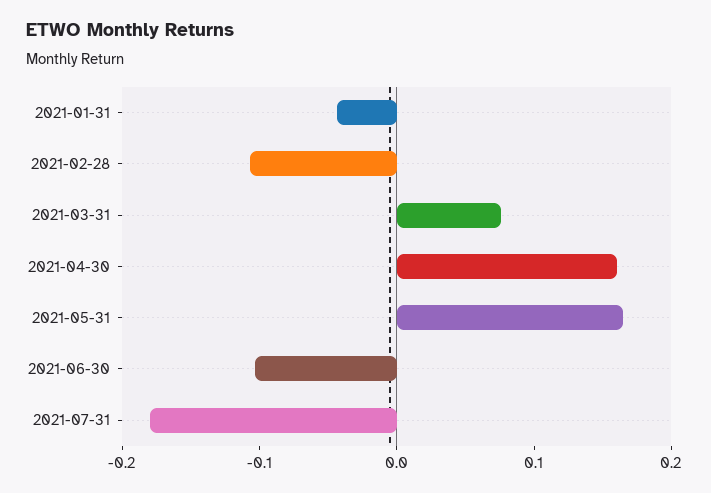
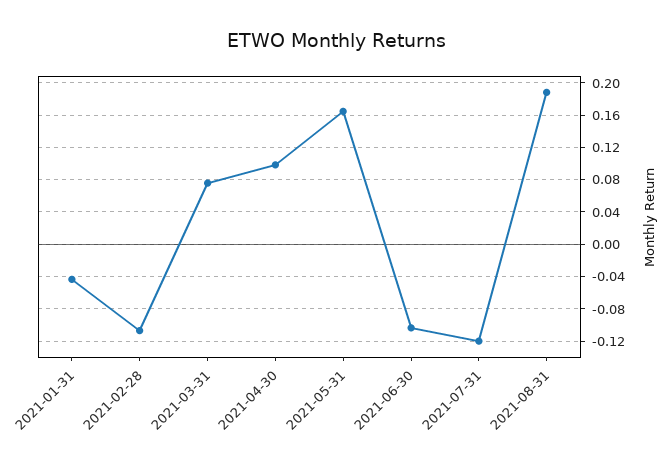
2021-04-30: 0.16 -> 0.1
2021-07-31: -0.18 -> -0.12
2021-08-31: none -> 0.19

